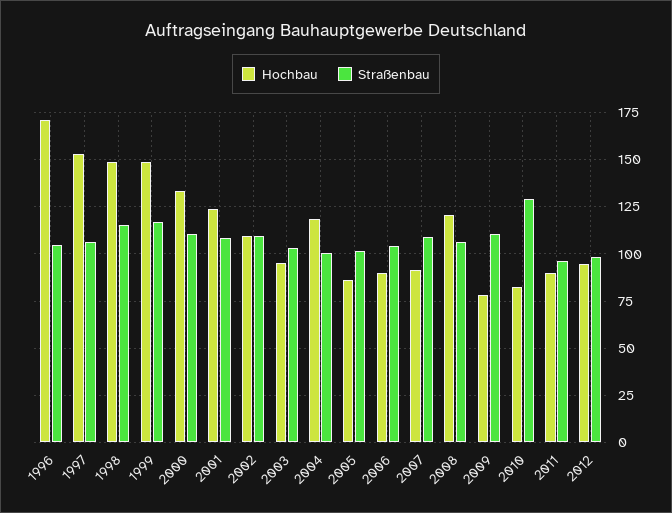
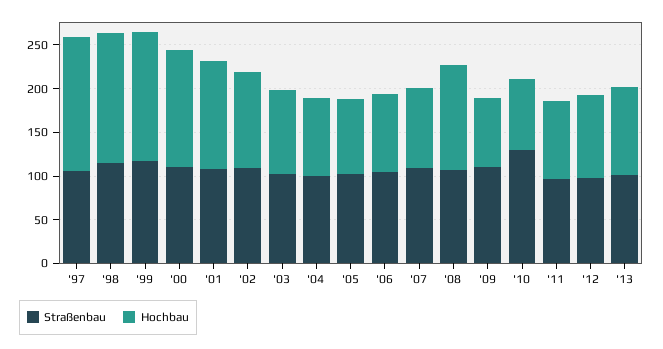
Hochbau, 1996: 170 -> none
Straßenbau, 1996: 105 -> none
Hochbau, 2004: 120 -> 90
Straßenbau, '13: none -> 100
Hochbau, '13: none -> 100

